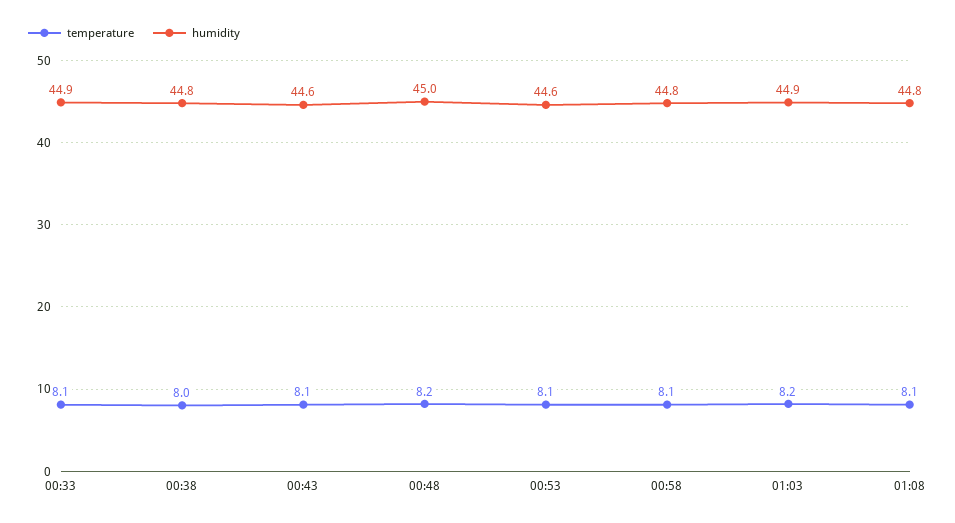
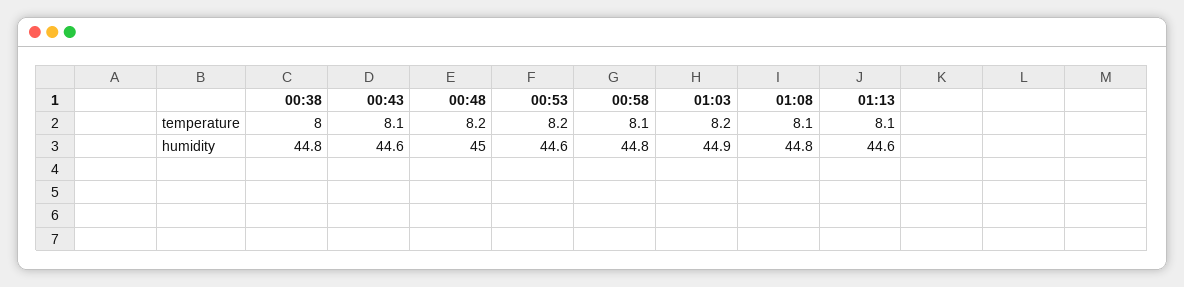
temperature, 00:33: 8.1 -> none
humidity, 00:33: 44.9 -> none
temperature, 00:53: 8.1 -> 8.2
temperature, 01:13: none -> 8.1
humidity, 01:13: none -> 44.6

